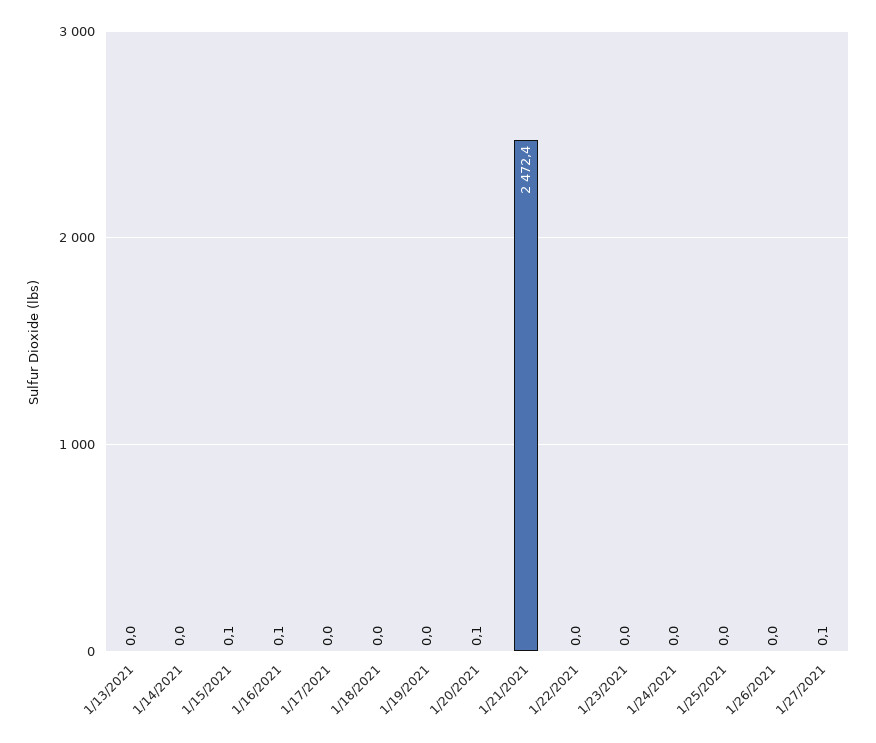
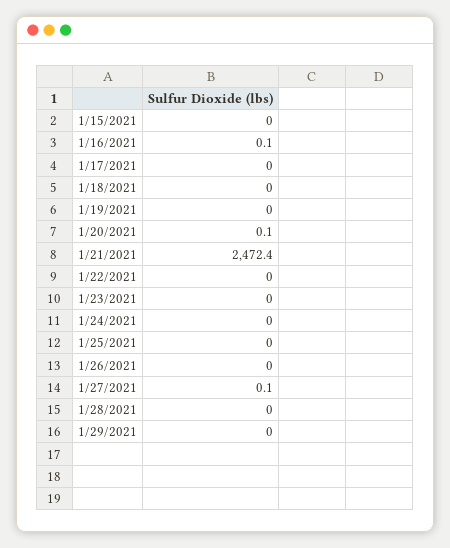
1/13/2021: 0 -> none
1/14/2021: 0 -> none
1/15/2021: 0.1 -> 0
1/28/2021: none -> 0
1/29/2021: none -> 0

